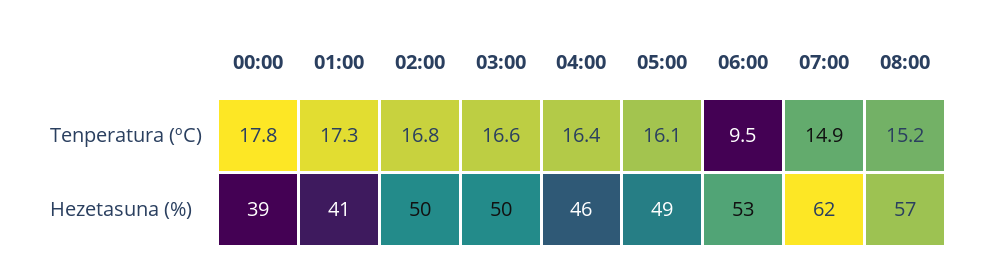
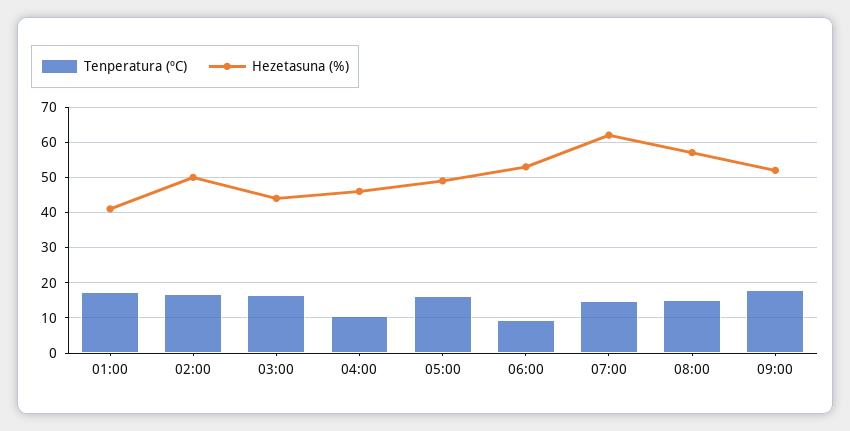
Tenperatura (ºC), 00:00: 17.8 -> none
Tenperatura (ºC), 04:00: 16.4 -> 10
Hezetasuna (%), 00:00: 39 -> none
Hezetasuna (%), 03:00: 50 -> 44
Tenperatura (ºC), 09:00: none -> 18
Hezetasuna (%), 09:00: none -> 52

